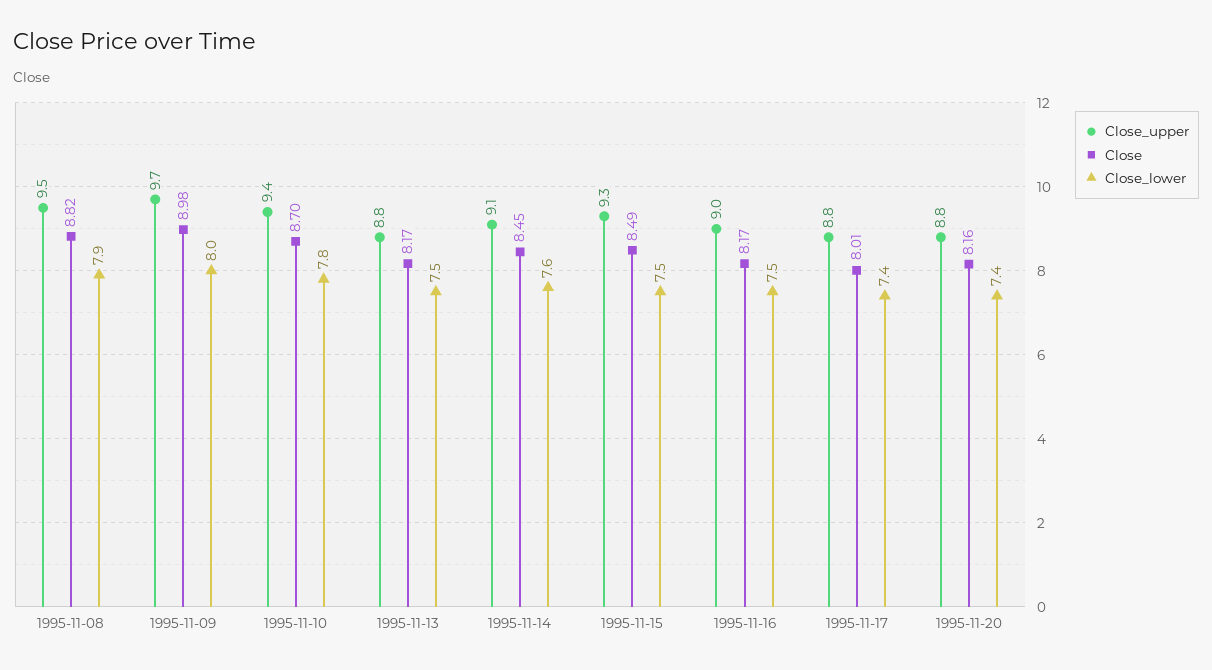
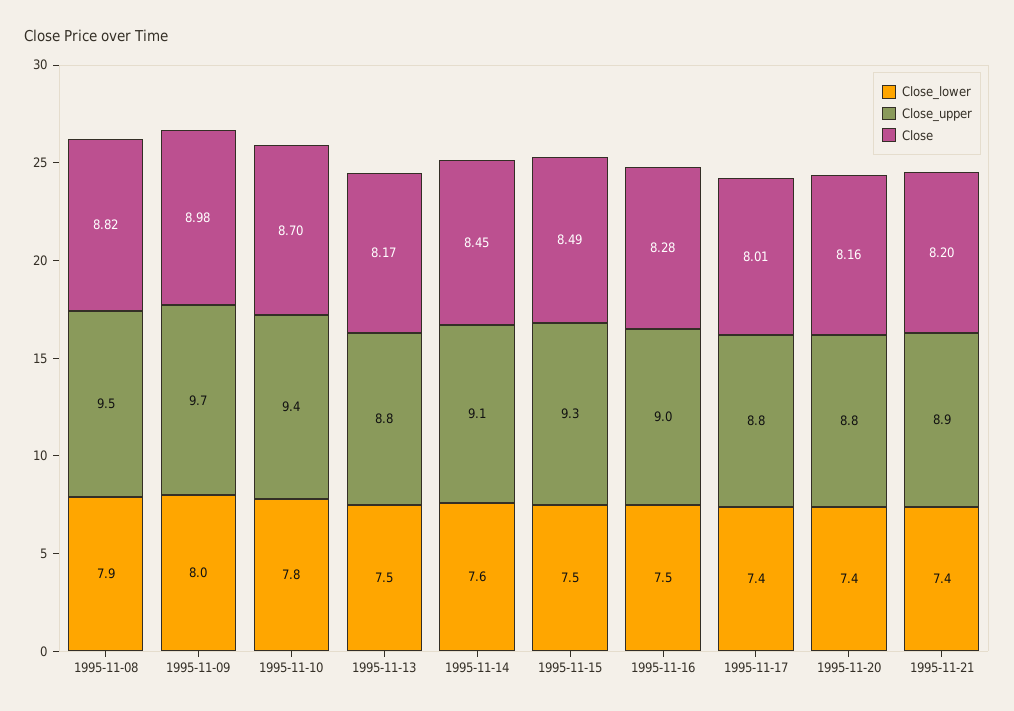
Close, 1995-11-16: 8.17 -> 8.28
Close_lower, 1995-11-21: none -> 7.4
Close_upper, 1995-11-21: none -> 8.9
Close, 1995-11-21: none -> 8.2

